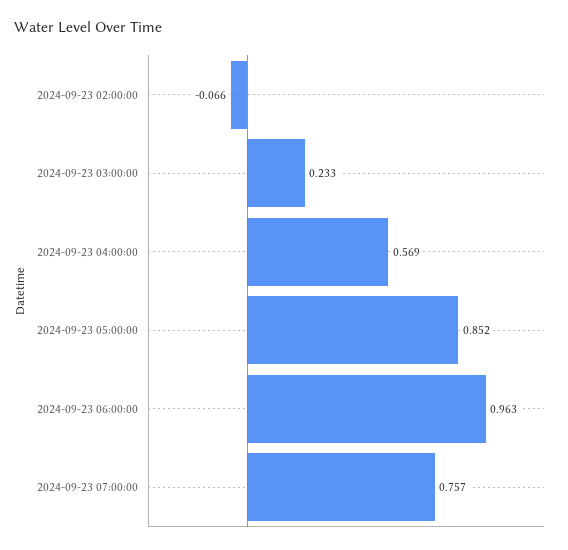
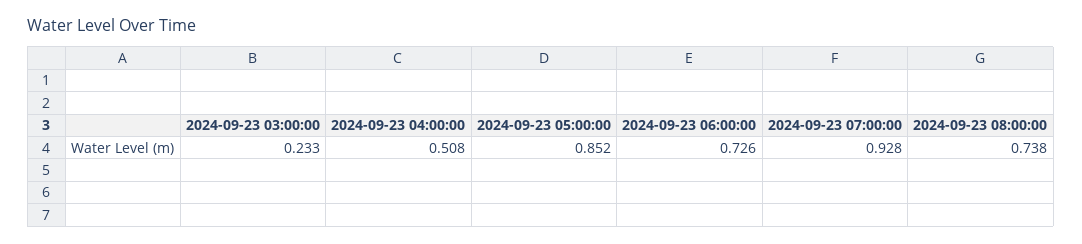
2024-09-23 02:00:00: -0.066 -> none
2024-09-23 04:00:00: 0.569 -> 0.508
2024-09-23 06:00:00: 0.963 -> 0.726
2024-09-23 07:00:00: 0.757 -> 0.928
2024-09-23 08:00:00: none -> 0.738

